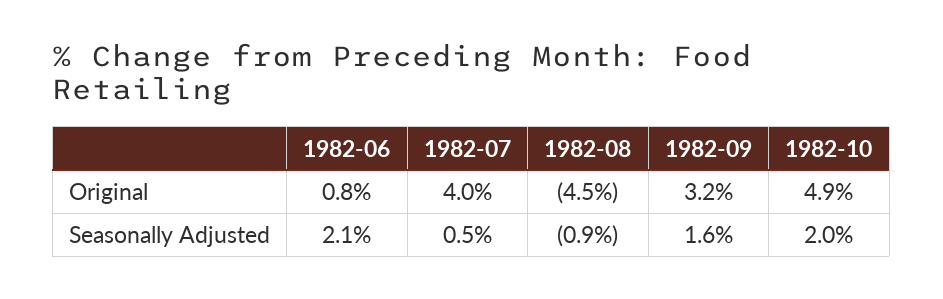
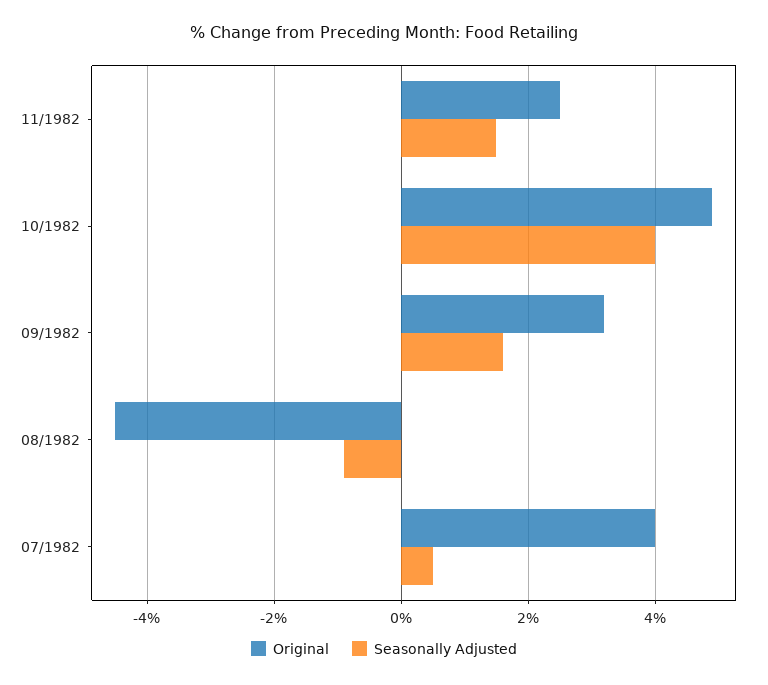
Original, 1982-06: 0.8 -> none
Seasonally Adjusted, 1982-06: 2.1 -> none
Seasonally Adjusted, 1982-10: 2 -> 4
Original, 11/1982: none -> 2.5
Seasonally Adjusted, 11/1982: none -> 1.5

